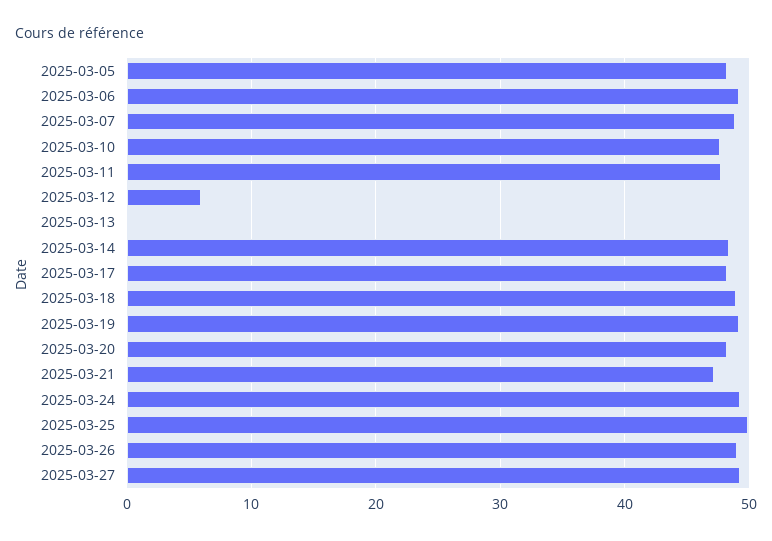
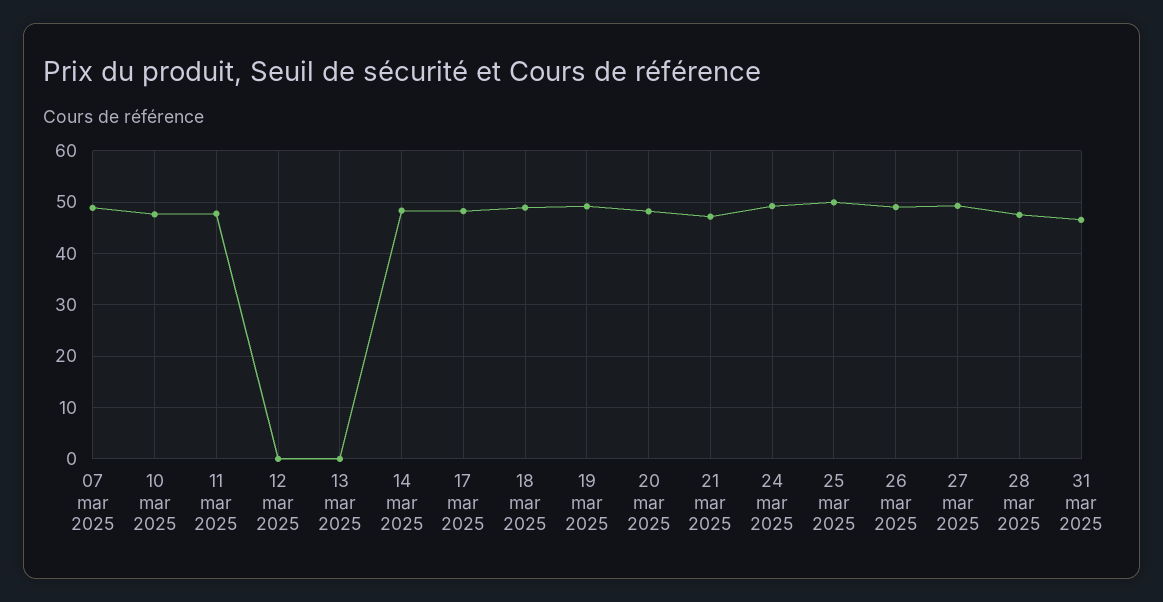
2025-03-05: 48 -> none
2025-03-06: 49 -> none
2025-03-12: 6 -> 0
28 mar 2025: none -> 48
31 mar 2025: none -> 46

